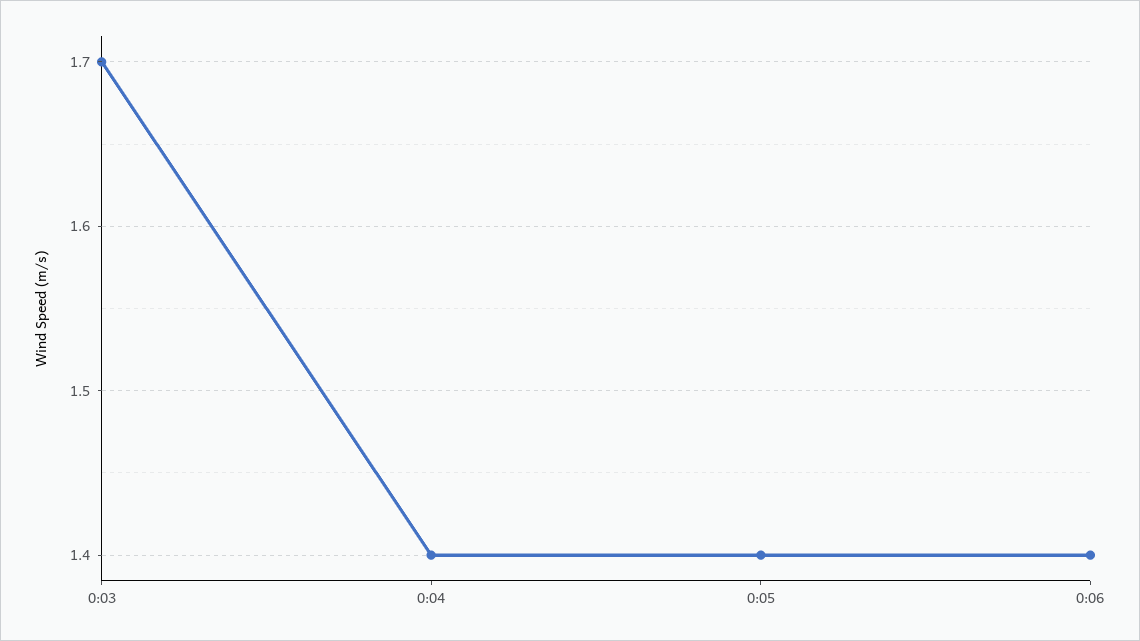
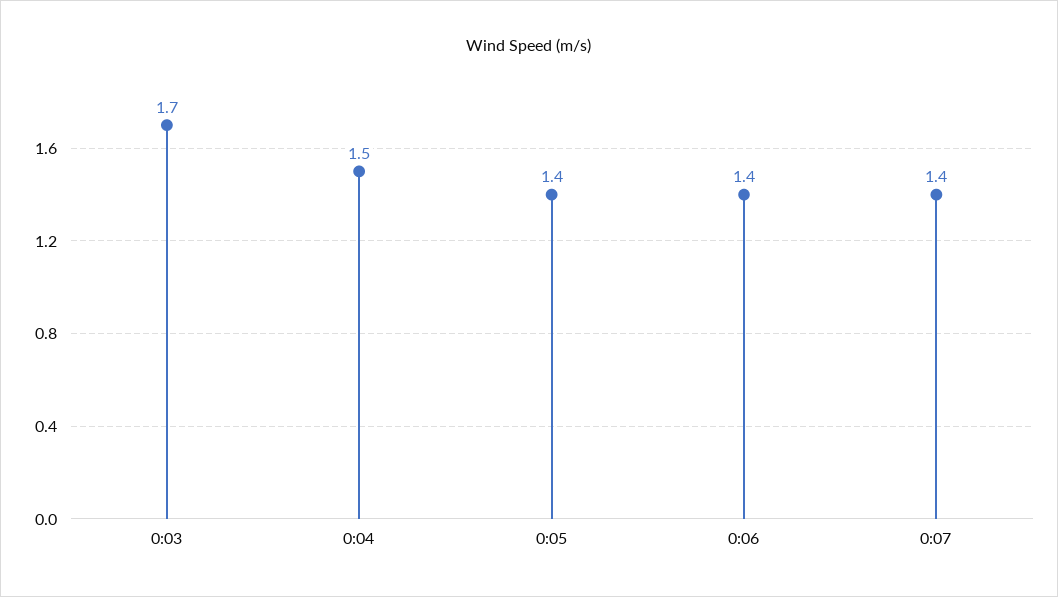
0:04: 1.4 -> 1.5
0:07: none -> 1.4

